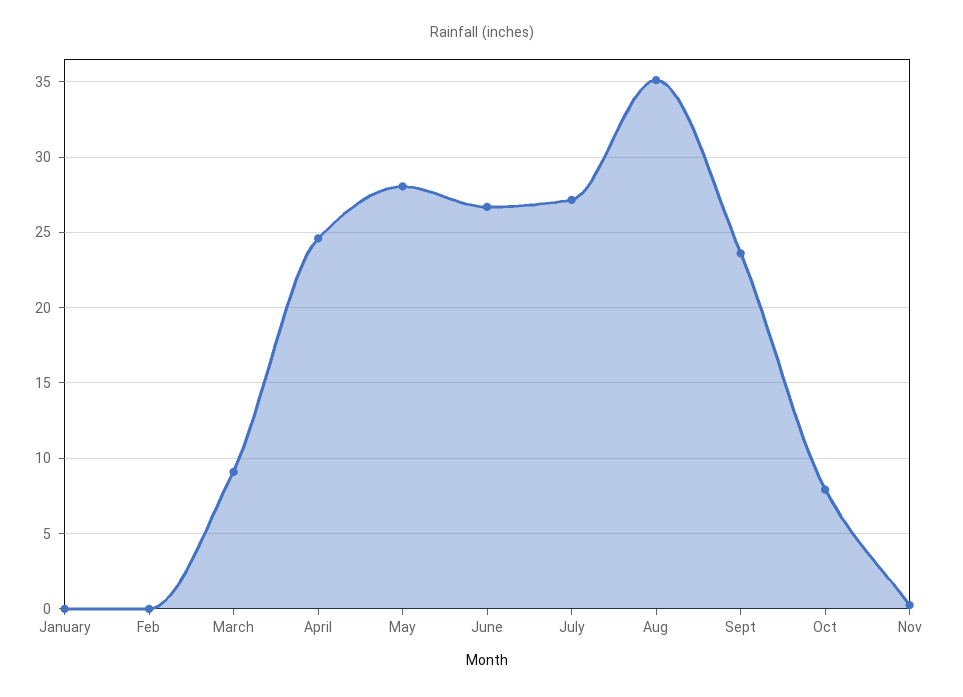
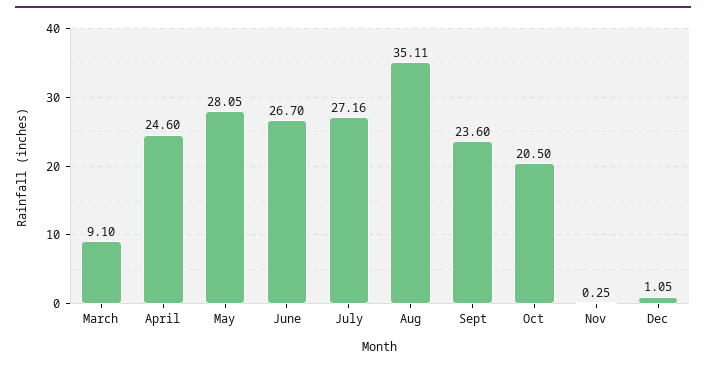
January: 0 -> none
Feb: 0 -> none
Oct: 8 -> 20.5
Dec: none -> 1.05

